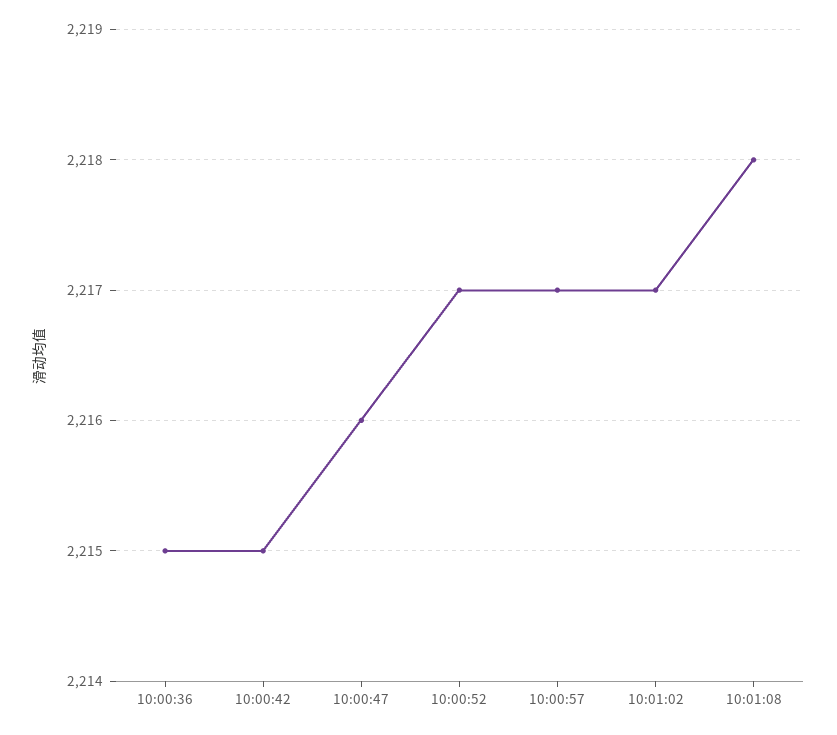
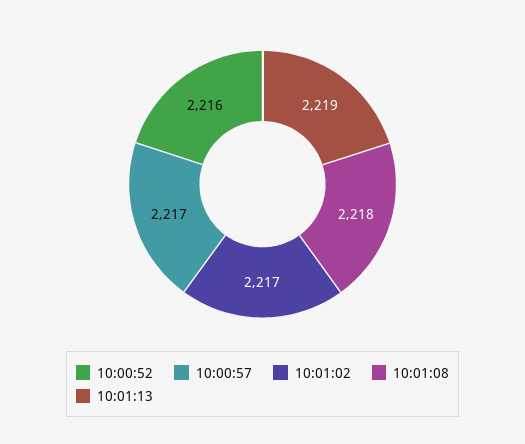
10:00:36: 2215 -> none
10:00:42: 2215 -> none
10:00:47: 2216 -> none
10:00:52: 2217 -> 2216
10:01:13: none -> 2219

